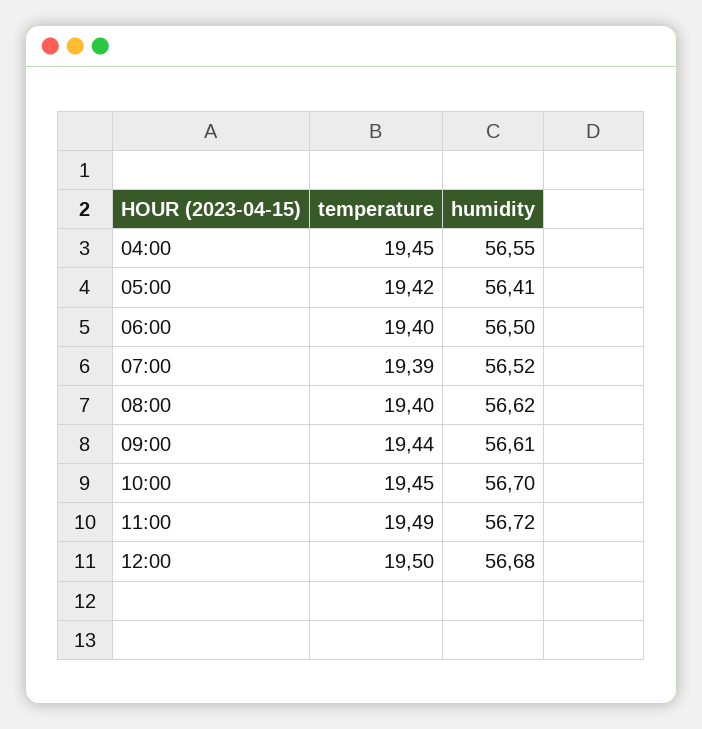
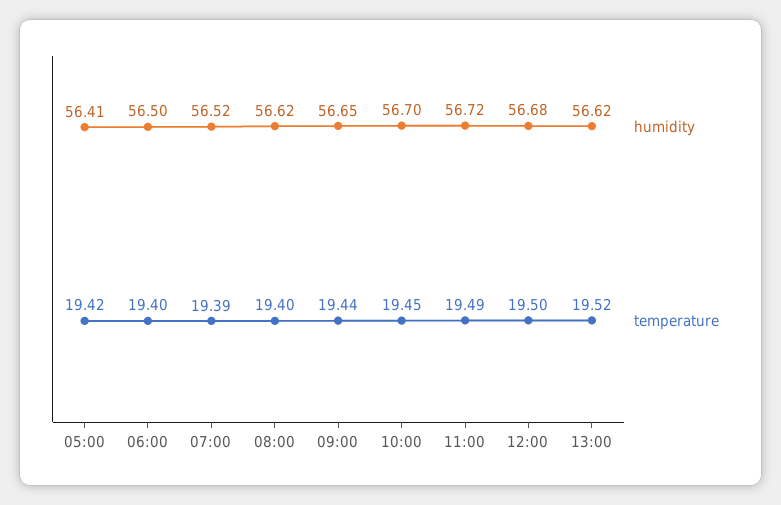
temperature, 04:00: 19.45 -> none
humidity, 04:00: 56.55 -> none
humidity, 09:00: 56.61 -> 56.65
humidity, 13:00: none -> 56.62
temperature, 13:00: none -> 19.52

